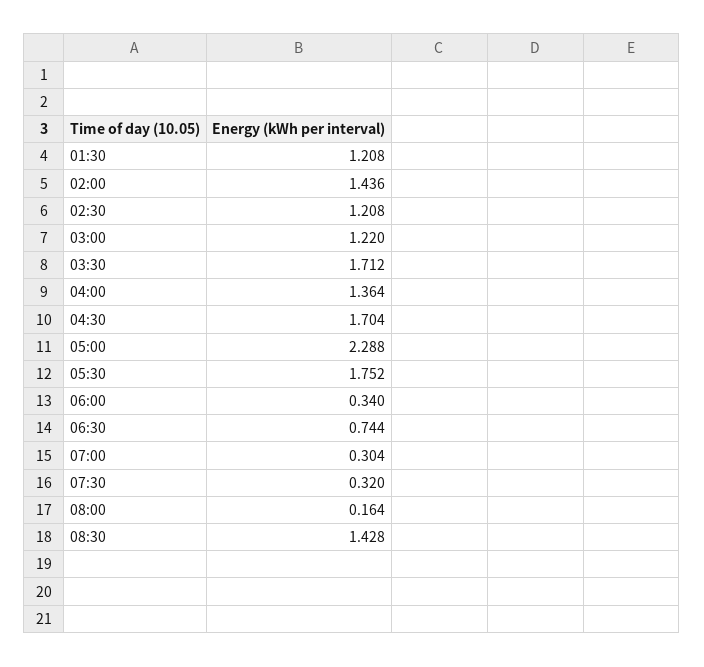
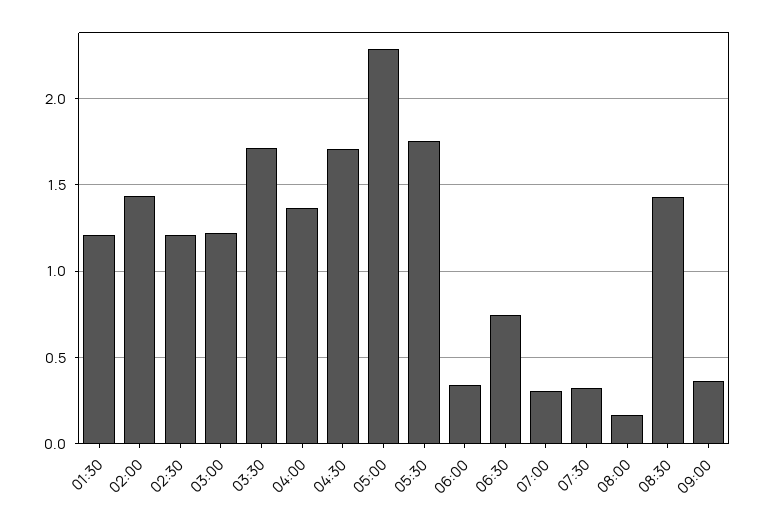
09:00: none -> 0.35

